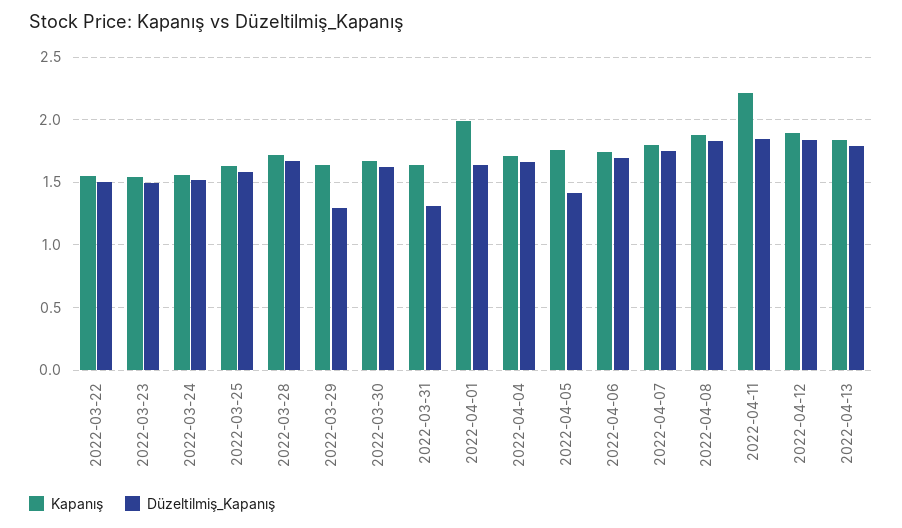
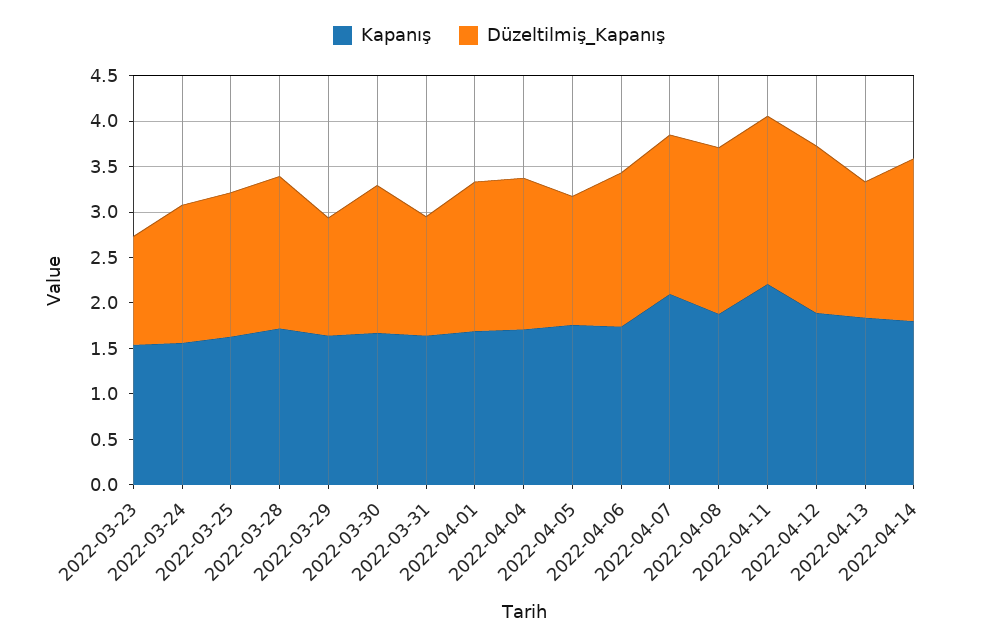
Kapanış, 2022-03-22: 1.55 -> none
Düzeltilmiş_Kapanış, 2022-03-22: 1.5 -> none
Düzeltilmiş_Kapanış, 2022-03-23: 1.5 -> 1.2
Kapanış, 2022-04-01: 2 -> 1.7
Kapanış, 2022-04-07: 1.8 -> 2.1
Düzeltilmiş_Kapanış, 2022-04-13: 1.8 -> 1.5
Kapanış, 2022-04-14: none -> 1.8
Düzeltilmiş_Kapanış, 2022-04-14: none -> 1.8

